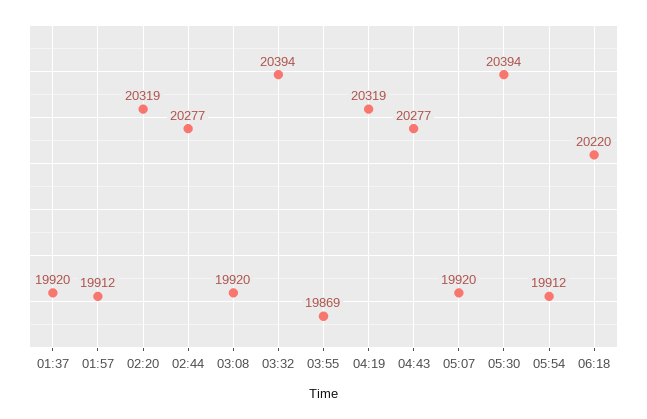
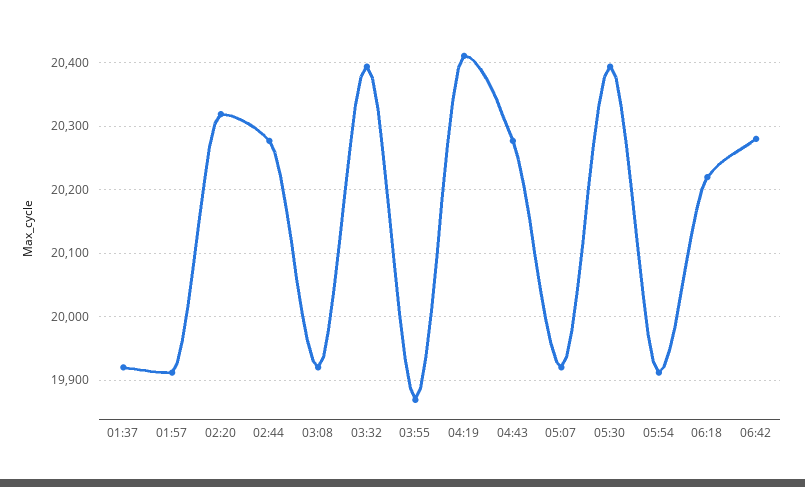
04:19: 20319 -> 20410
06:42: none -> 20280

